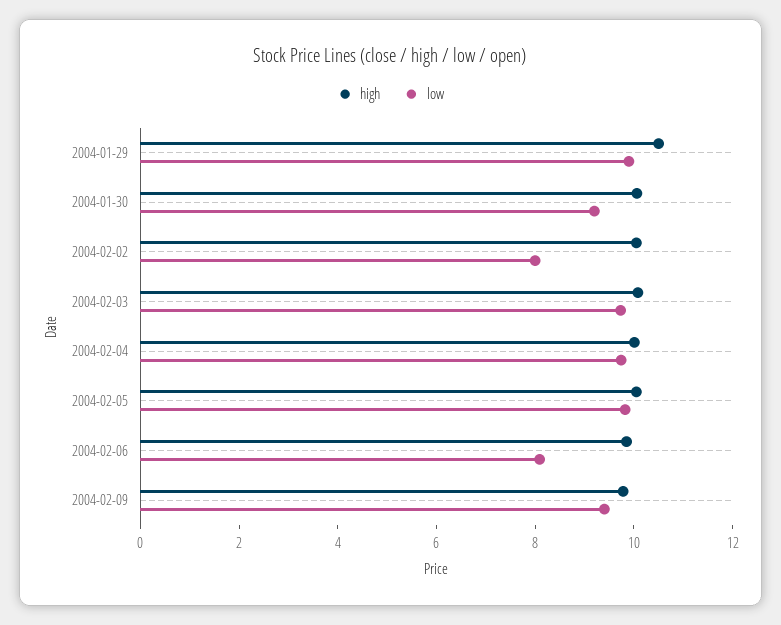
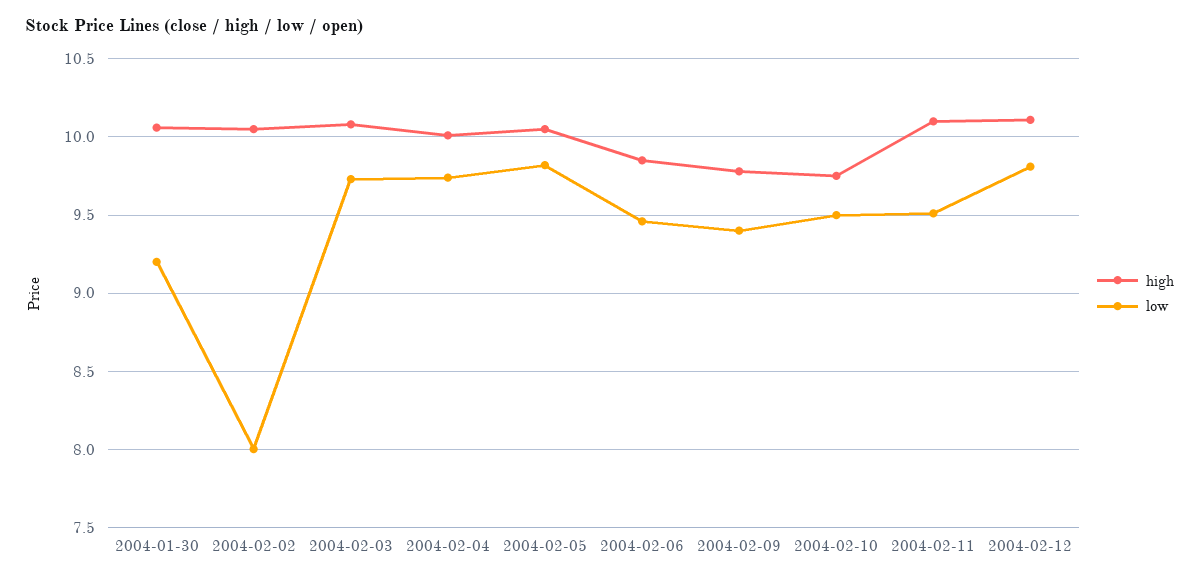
high, 2004-01-29: 10.5 -> none
low, 2004-01-29: 10 -> none
low, 2004-02-06: 8 -> 9.45
high, 2004-02-10: none -> 9.75
low, 2004-02-10: none -> 9.5
high, 2004-02-11: none -> 10.1
low, 2004-02-11: none -> 9.5
high, 2004-02-12: none -> 10.1
low, 2004-02-12: none -> 9.8

